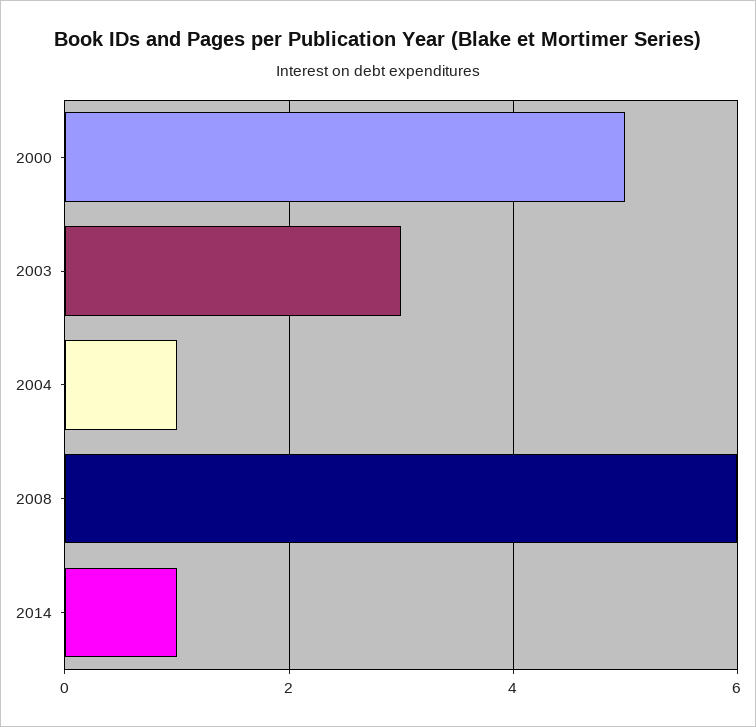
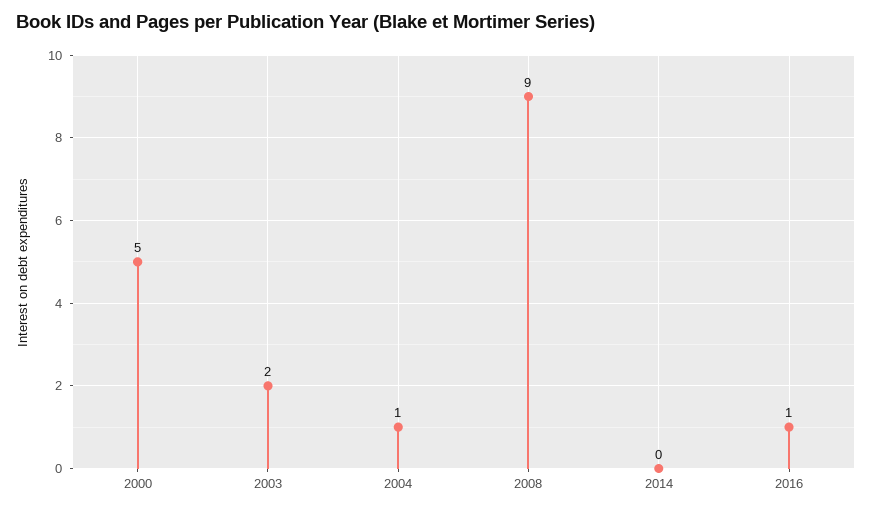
2003: 3 -> 2
2008: 6 -> 9
2014: 1 -> 0
2016: none -> 1

